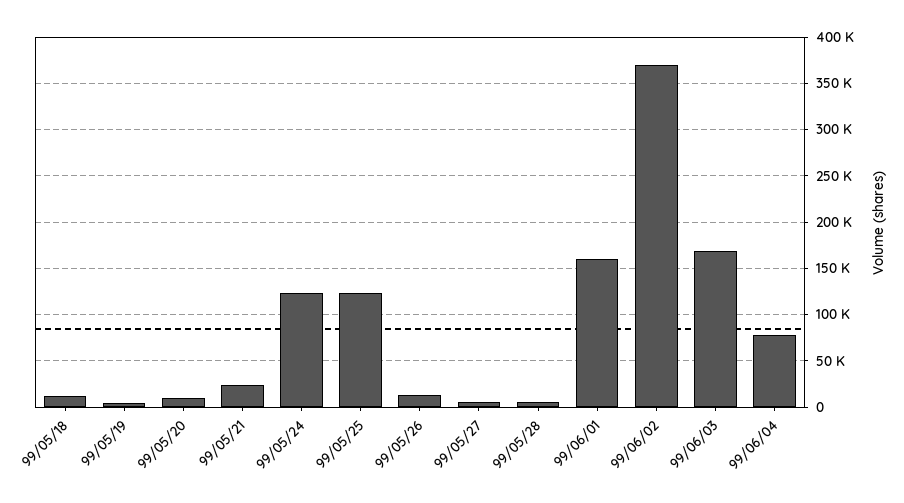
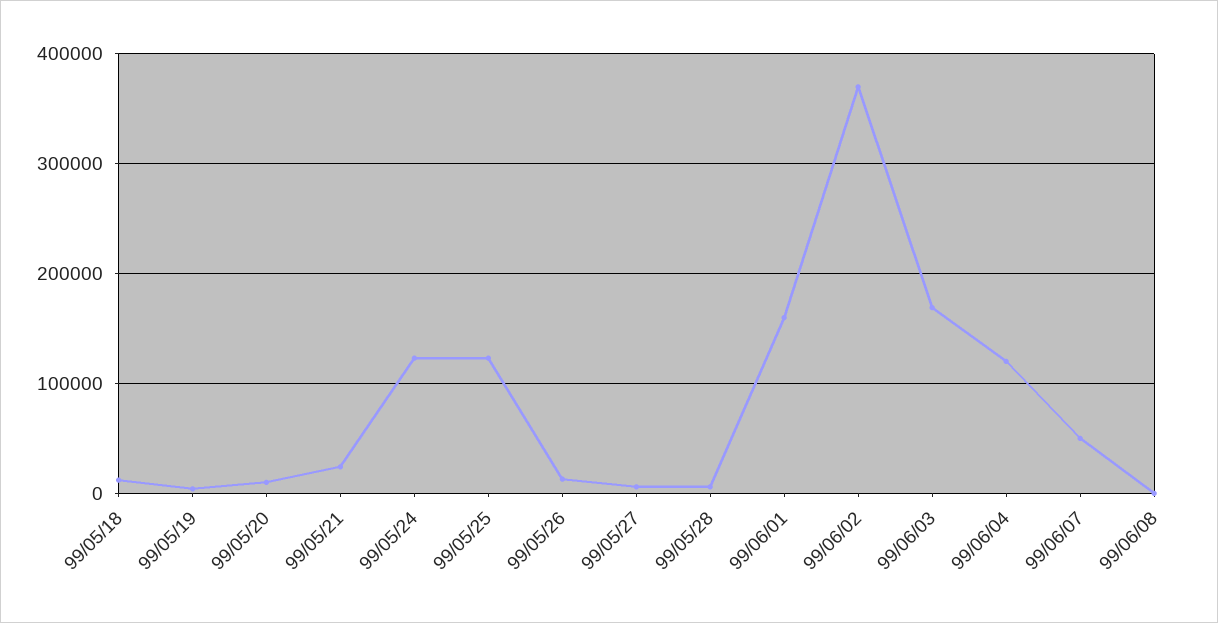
99/06/04: 80000 -> 120000
99/06/07: none -> 50000
99/06/08: none -> 0

